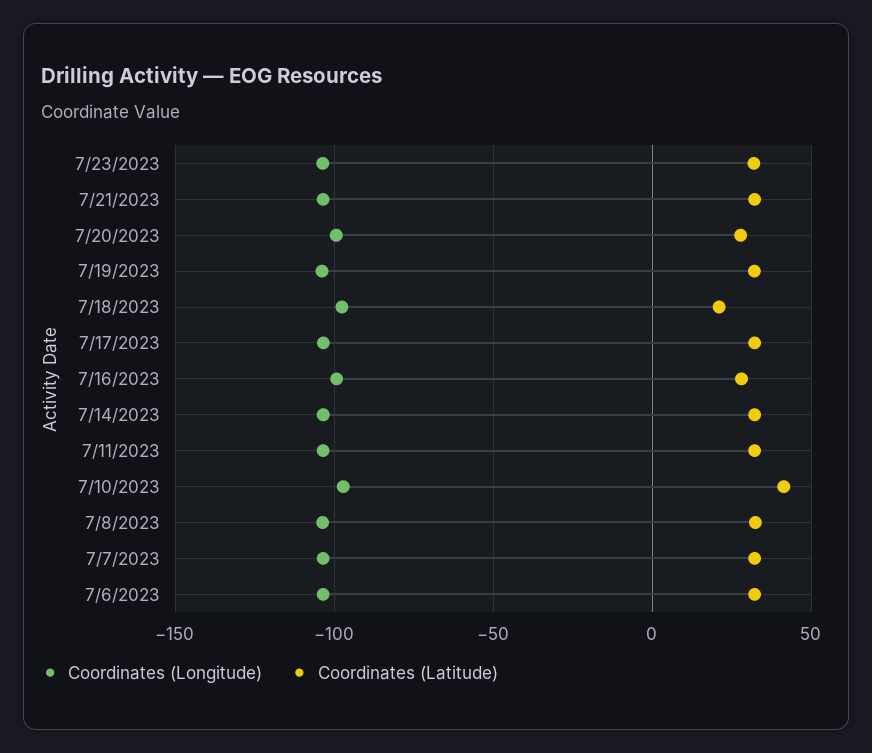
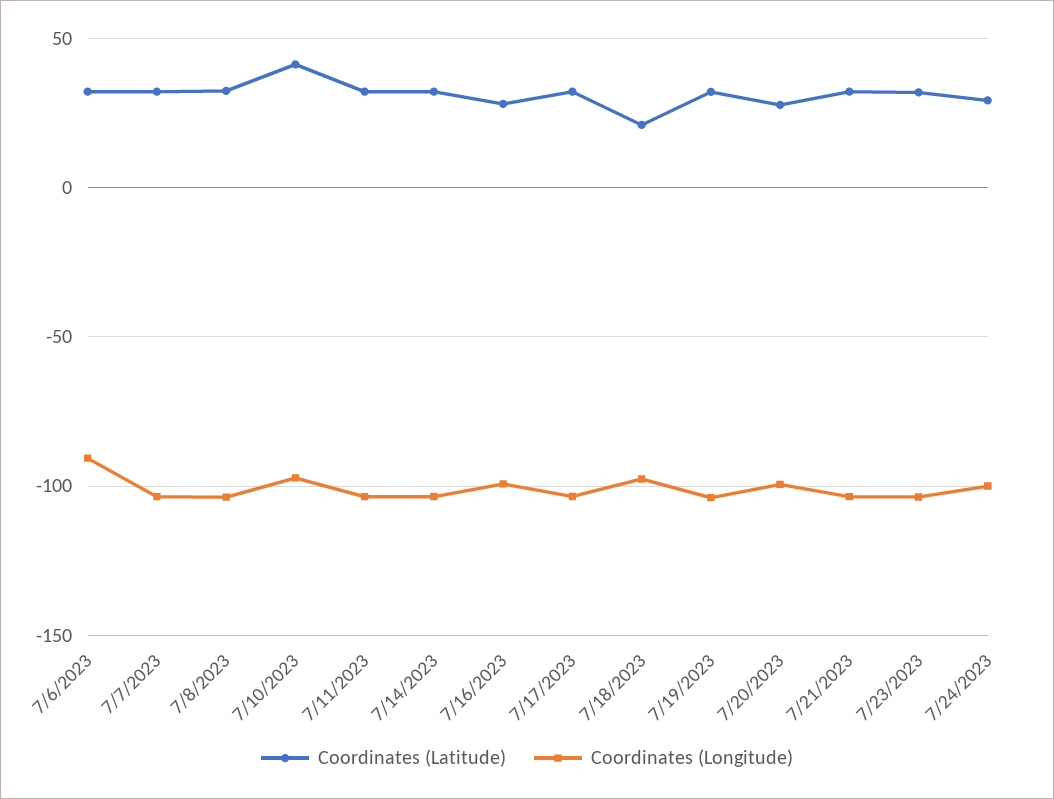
Coordinates (Longitude), 7/6/2023: -105 -> -90
Coordinates (Latitude), 7/24/2023: none -> 30
Coordinates (Longitude), 7/24/2023: none -> -100

